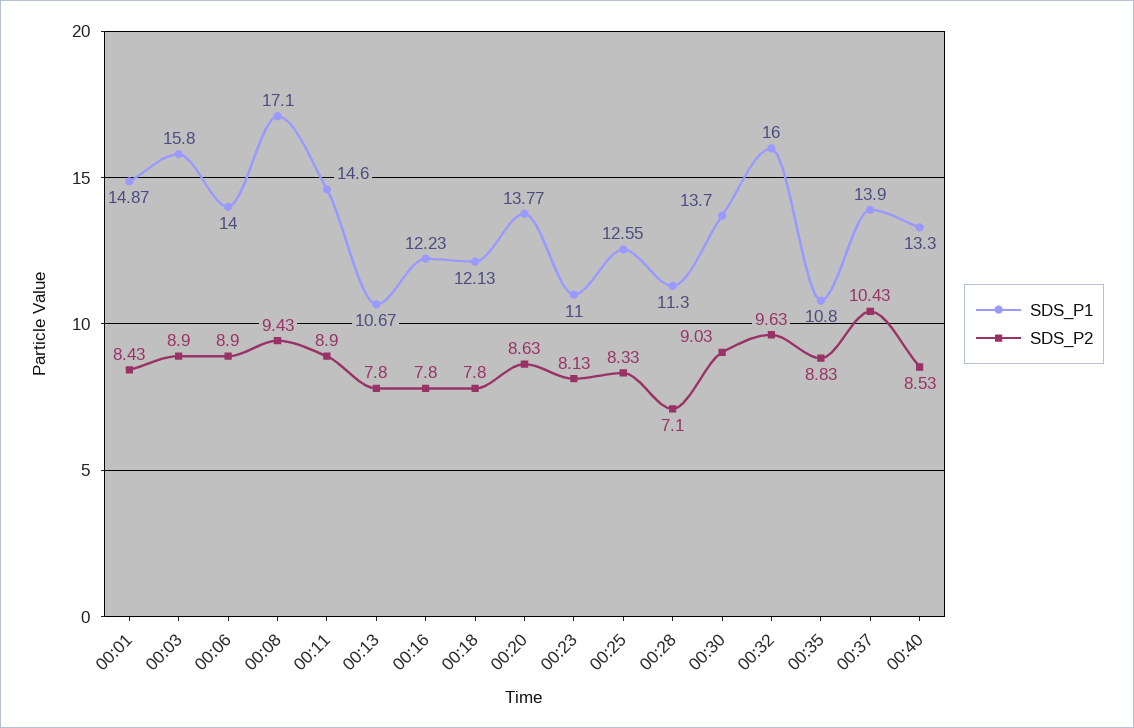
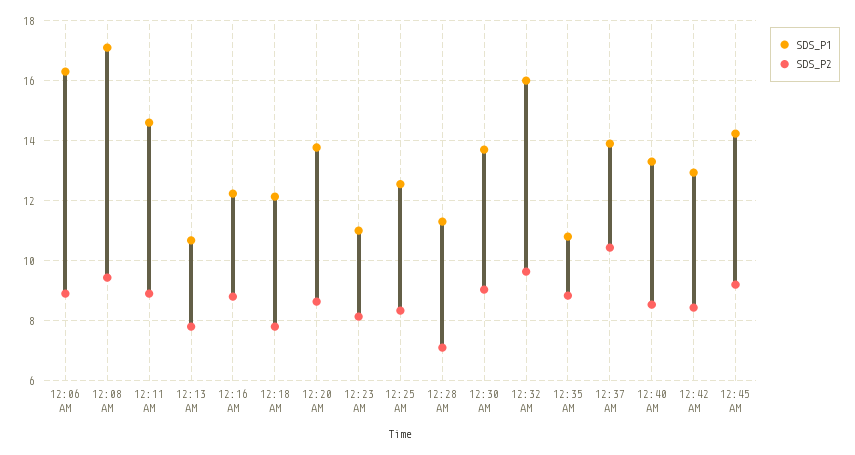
SDS_P1, 00:01: 14.87 -> none
SDS_P2, 00:01: 8.43 -> none
SDS_P1, 00:03: 15.8 -> none
SDS_P2, 00:03: 8.9 -> none
SDS_P1, 00:06: 14 -> 16.25
SDS_P2, 00:16: 7.8 -> 8.75
SDS_P1, 12:42 AM: none -> 13
SDS_P2, 12:42 AM: none -> 8.5
SDS_P1, 12:45 AM: none -> 14.25
SDS_P2, 12:45 AM: none -> 9.25

